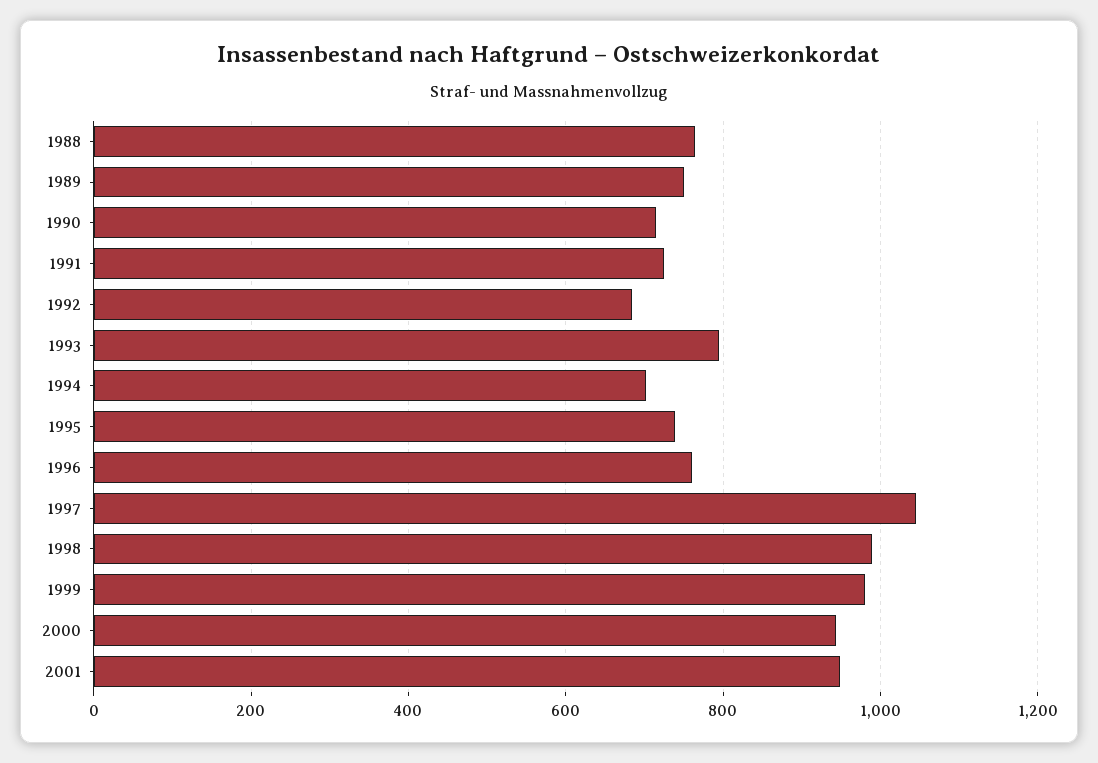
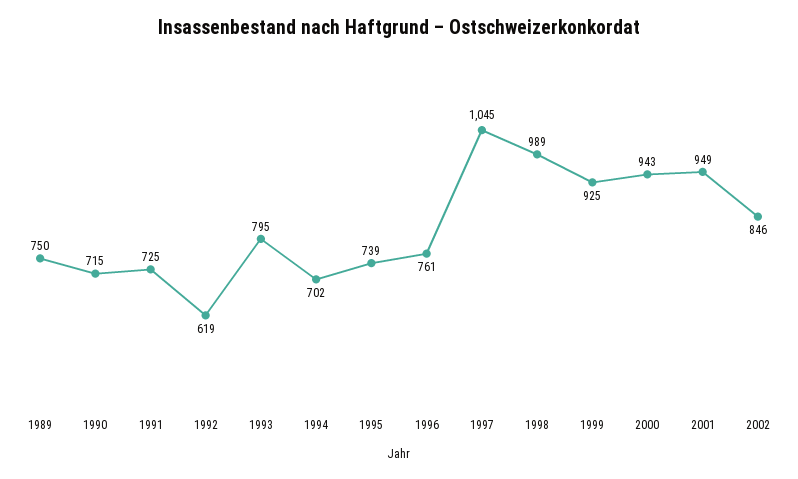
1988: 760 -> none
1992: 680 -> 619
1999: 980 -> 925
2002: none -> 846

